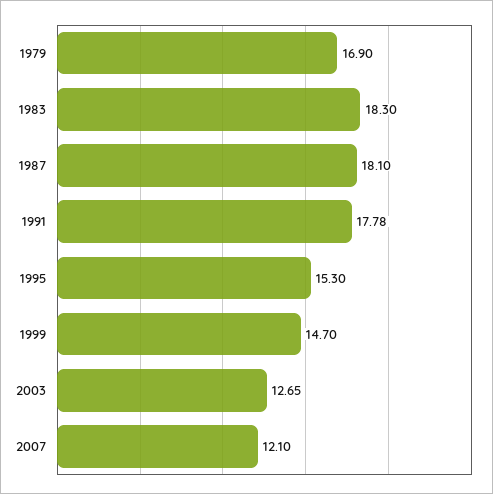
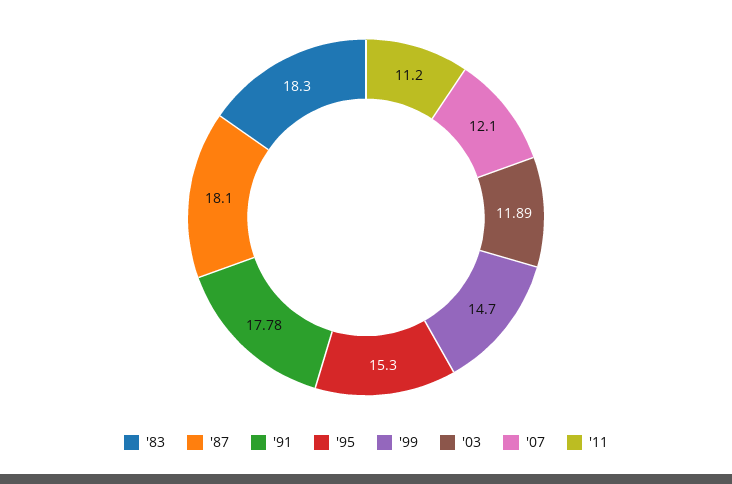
1979: 16.9 -> none
2003: 12.65 -> 11.89
'11: none -> 11.2

